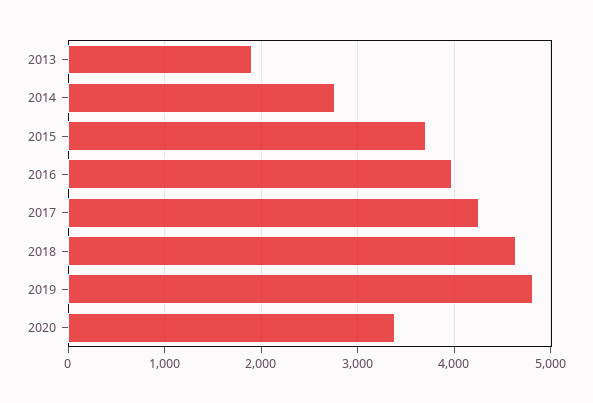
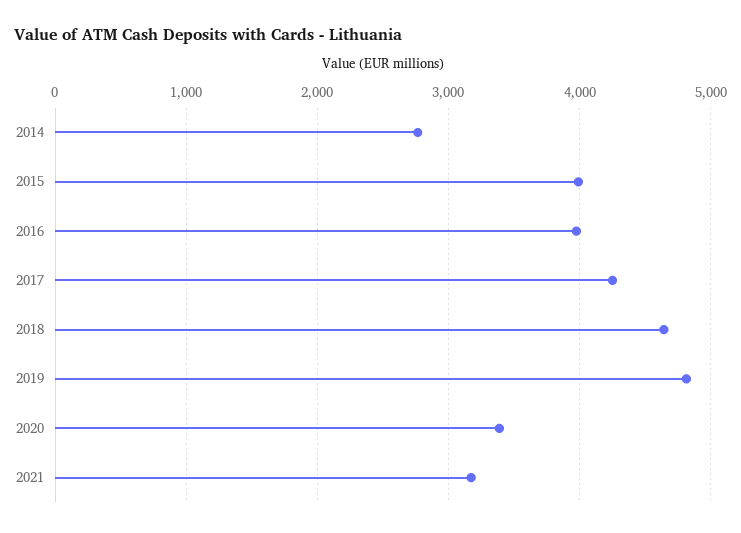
2013: 1900 -> none
2015: 3700 -> 4000
2021: none -> 3200

